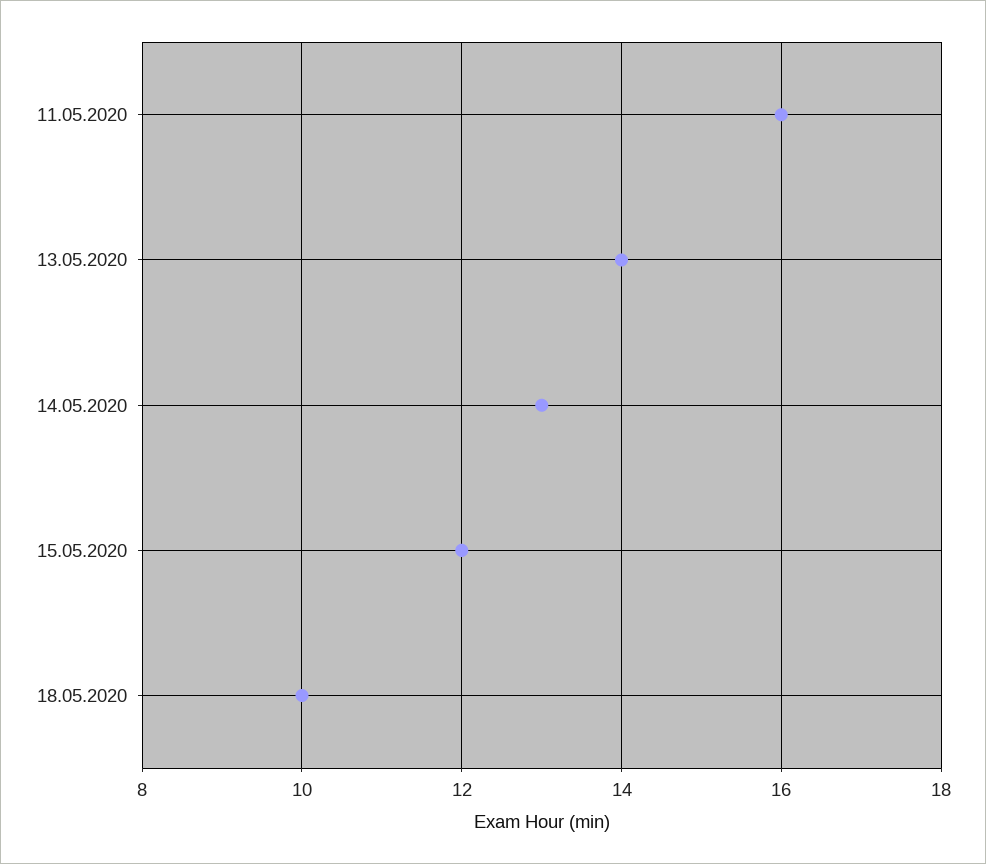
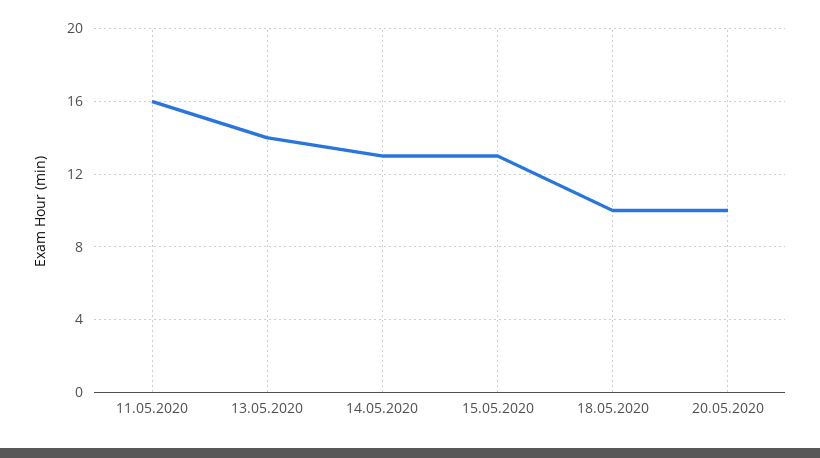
15.05.2020: 12 -> 13
20.05.2020: none -> 10

